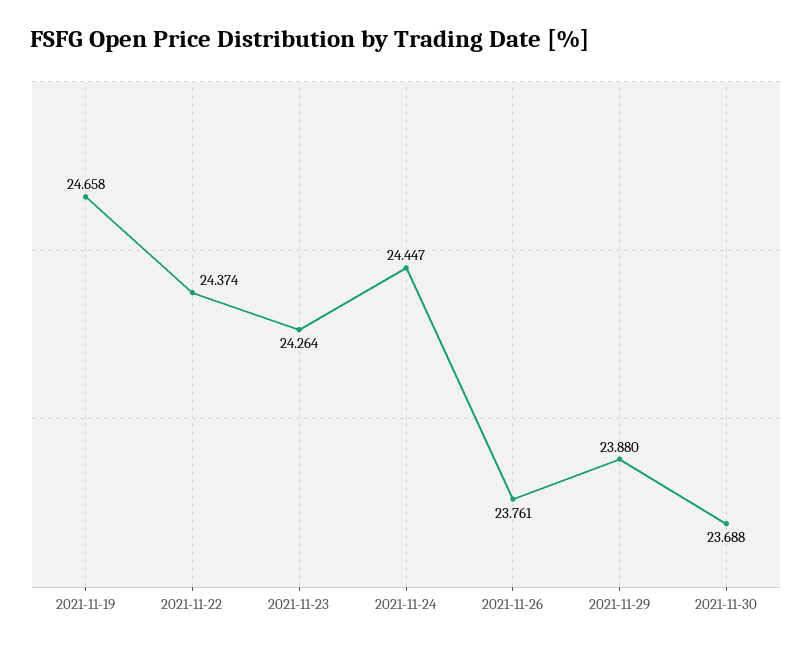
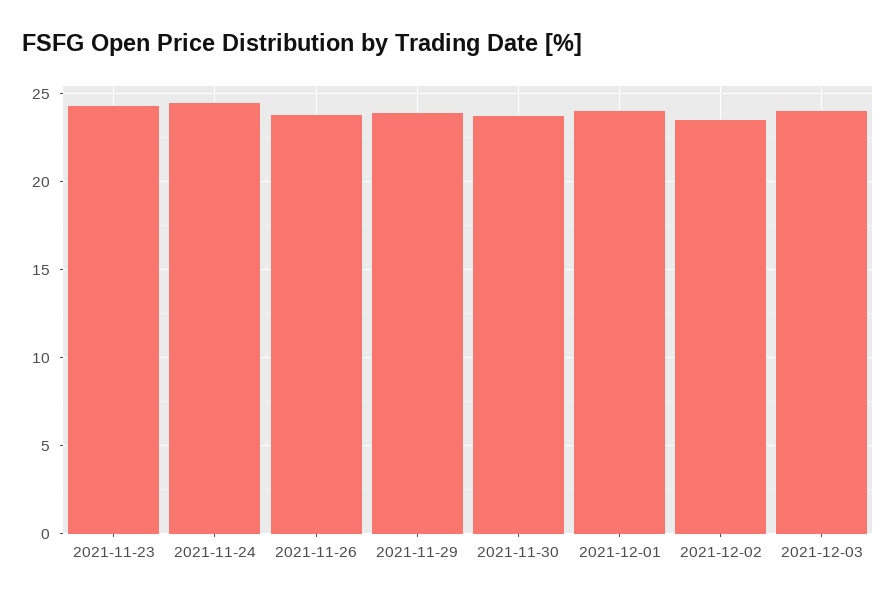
2021-11-19: 24.658 -> none
2021-11-22: 24.374 -> none
2021-12-01: none -> 24
2021-12-02: none -> 23.5
2021-12-03: none -> 24

